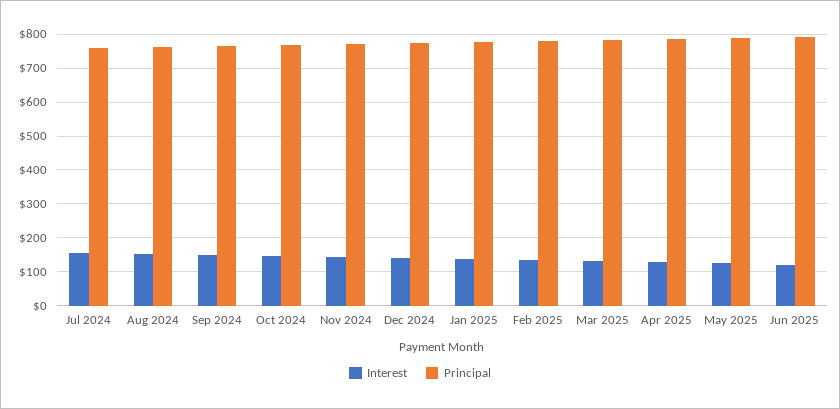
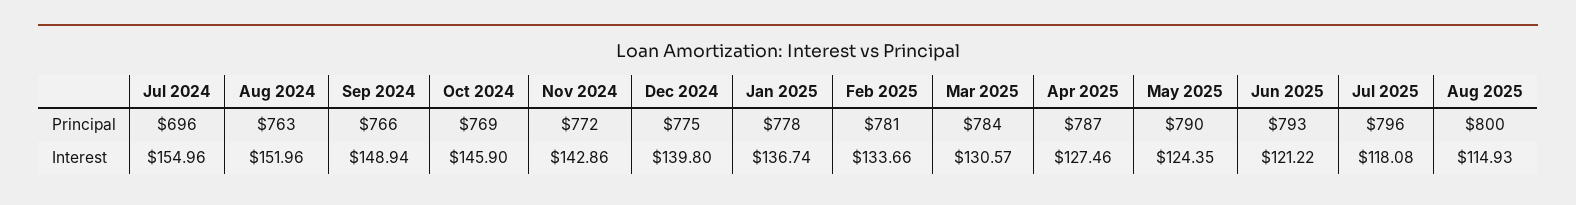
Principal, Jul 2024: 760 -> 696
Principal, Jul 2025: none -> 796
Principal, Aug 2025: none -> 800
Interest, Jul 2025: none -> 118.08
Interest, Aug 2025: none -> 114.93

